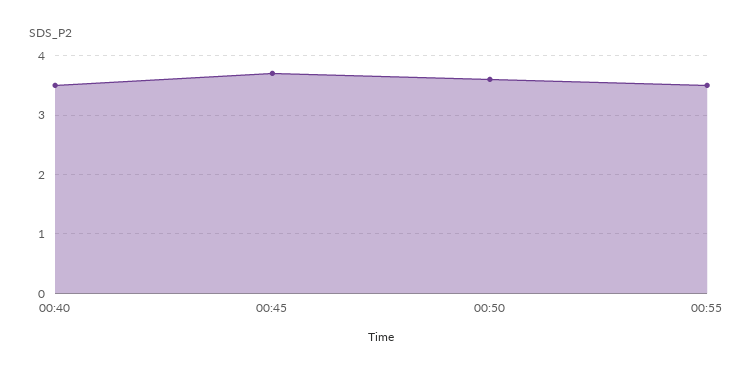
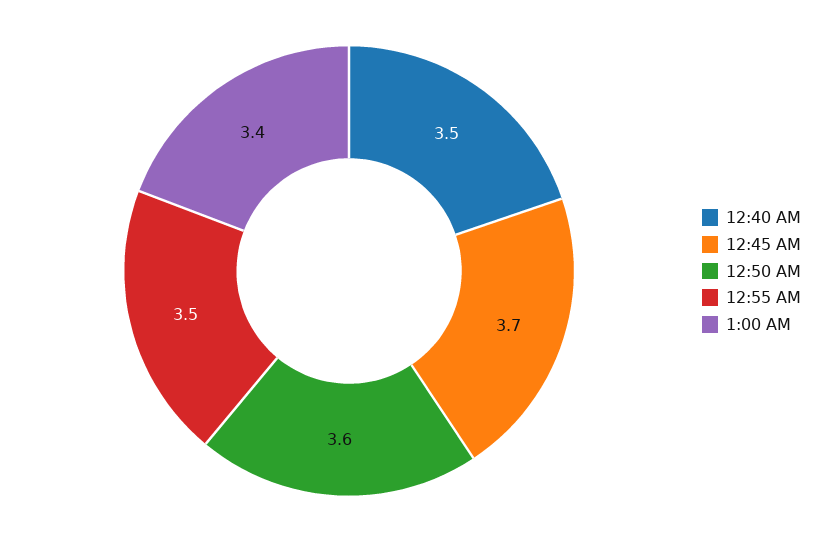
1:00 AM: none -> 3.4

